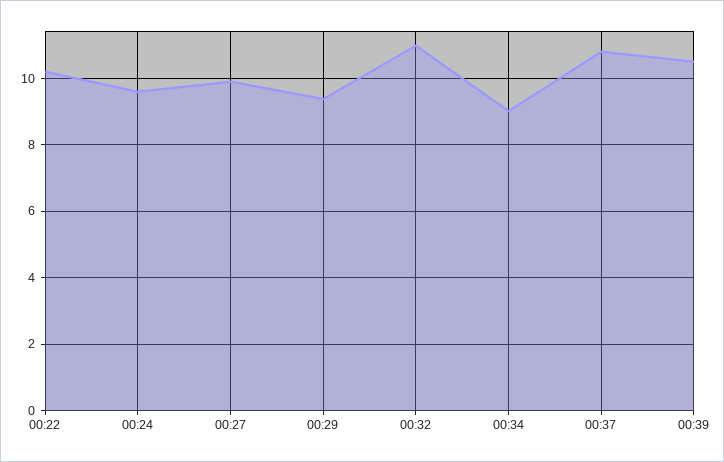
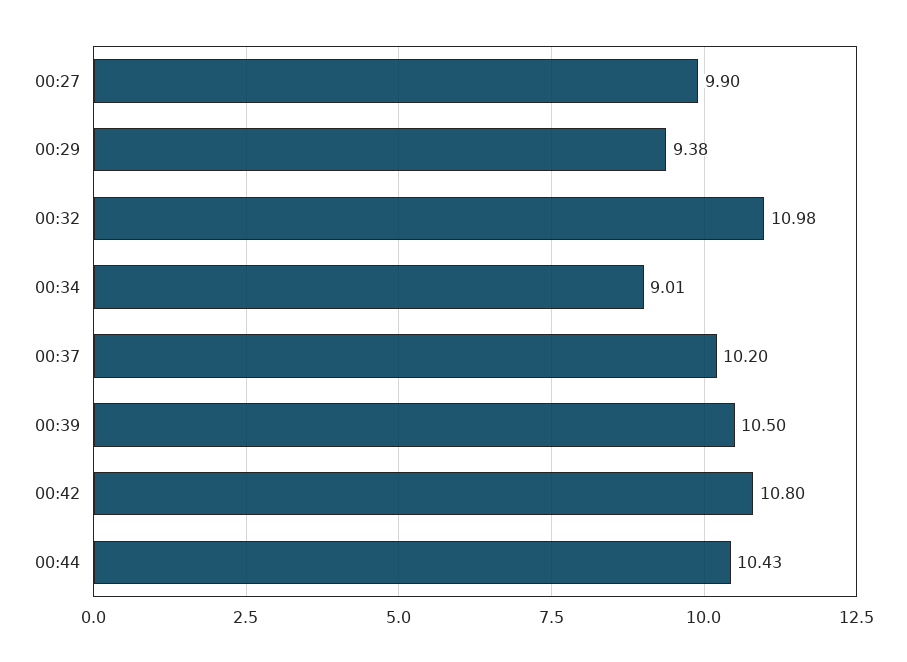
00:22: 10.2 -> none
00:24: 9.6 -> none
00:37: 10.8 -> 10.2
00:42: none -> 10.8
00:44: none -> 10.43

